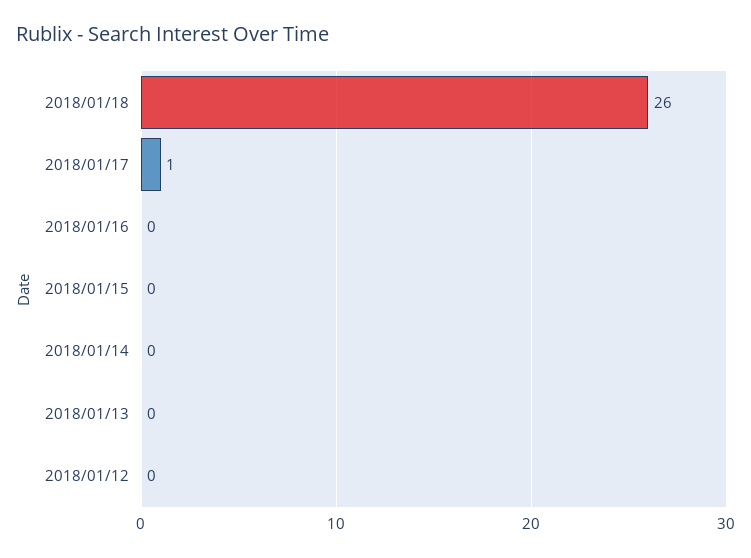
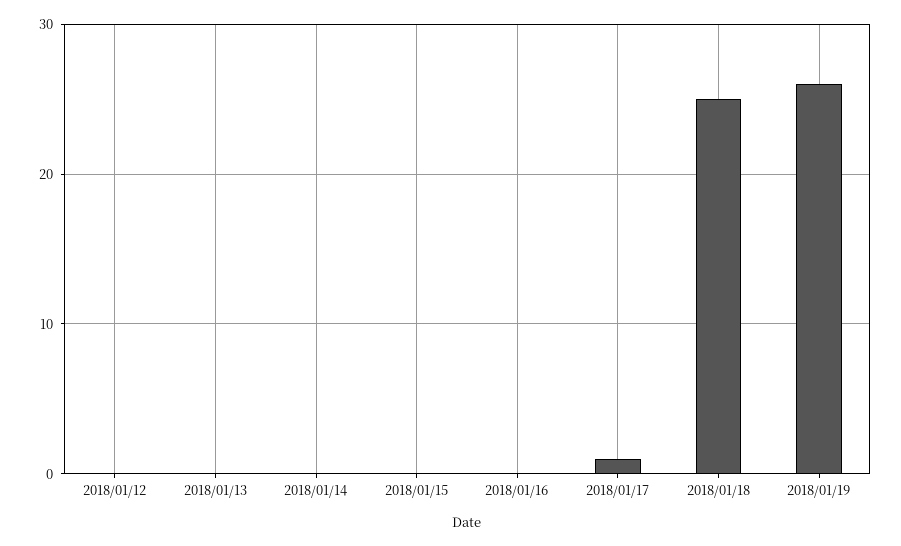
2018/01/18: 26 -> 25
2018/01/19: none -> 26

